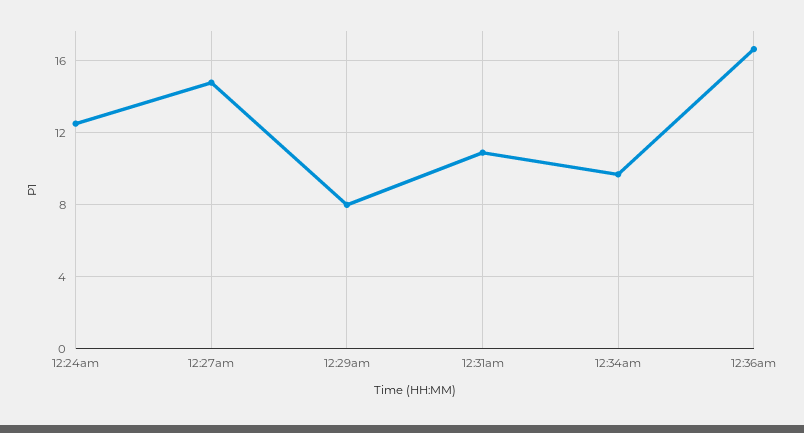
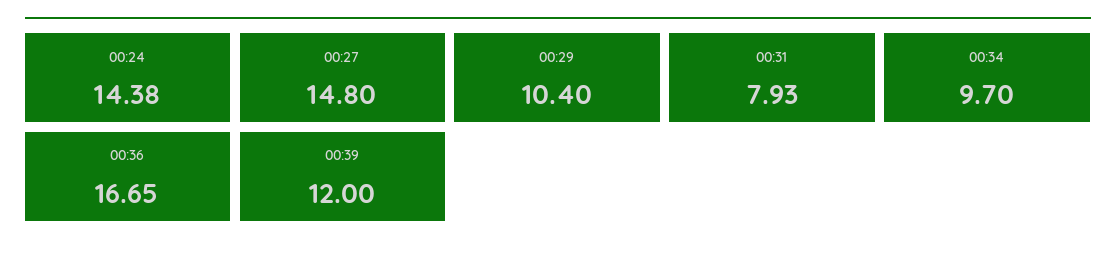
12:24am: 12.5 -> 14.38
12:29am: 8 -> 10.4
12:31am: 11 -> 7.93
00:39: none -> 12

